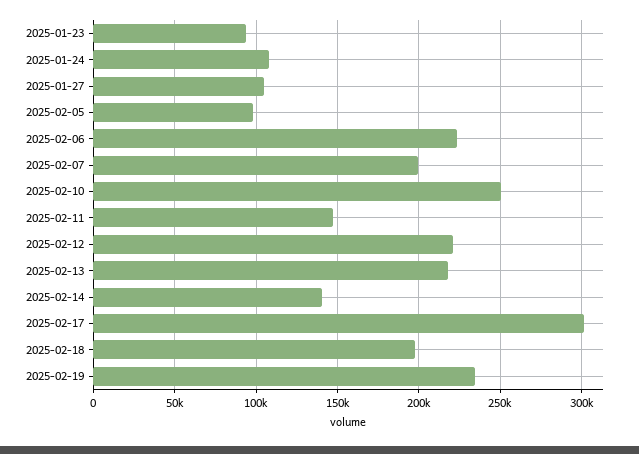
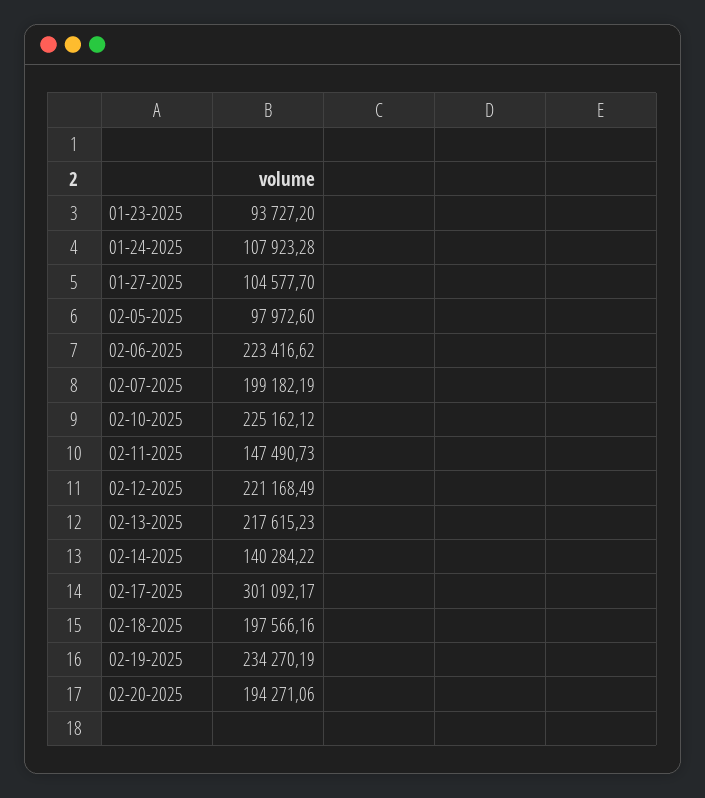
2025-02-10: 250000 -> 225162.12
02-20-2025: none -> 194271.06

